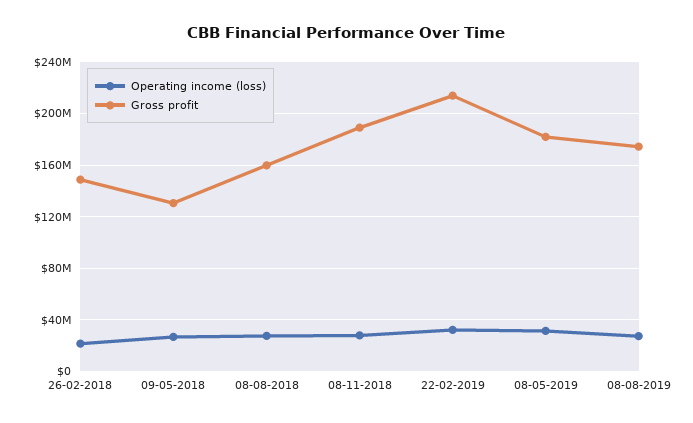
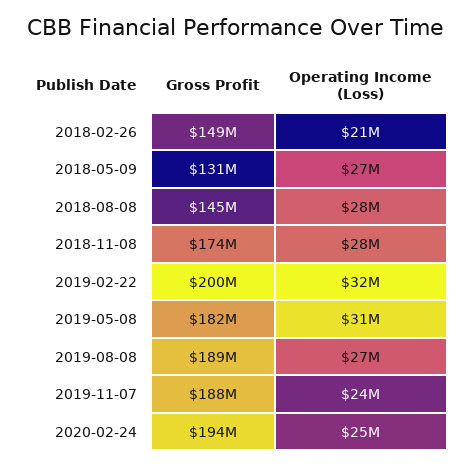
Gross profit, 08-08-2018: 160000000 -> 145000000
Gross profit, 08-11-2018: 190000000 -> 174000000
Gross profit, 22-02-2019: 215000000 -> 200000000
Gross profit, 08-08-2019: 175000000 -> 189000000
Gross profit, 2019-11-07: none -> 188000000
Operating income (loss), 2019-11-07: none -> 24000000
Gross profit, 2020-02-24: none -> 194000000
Operating income (loss), 2020-02-24: none -> 25000000

